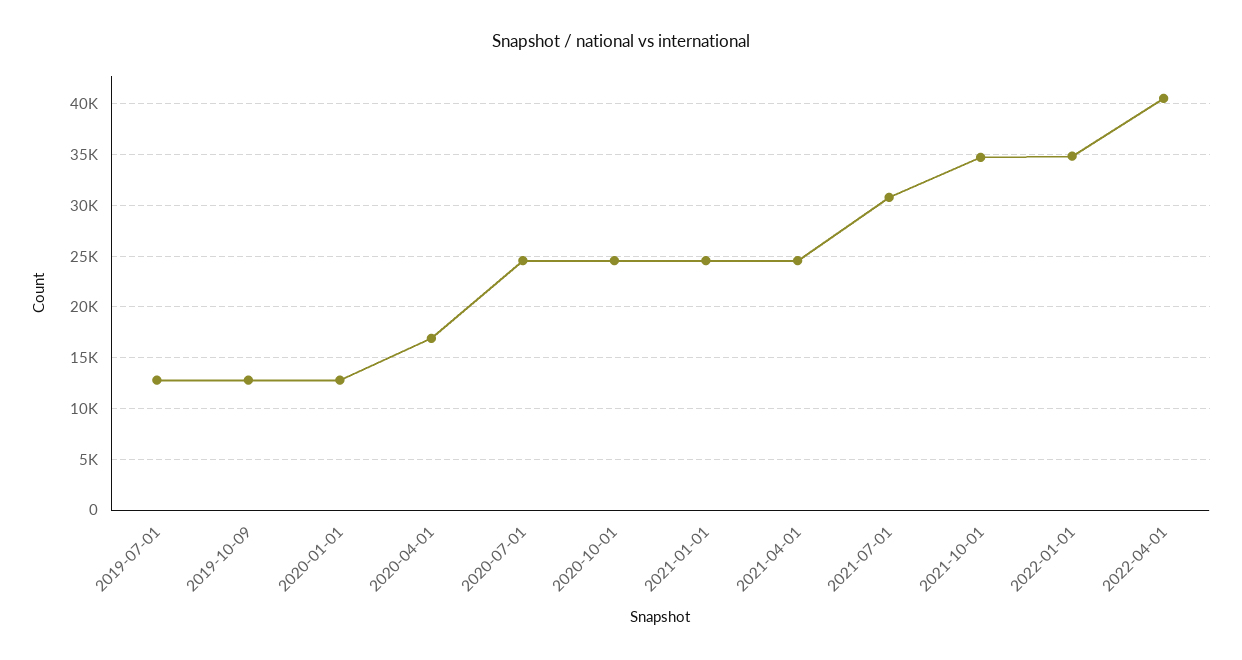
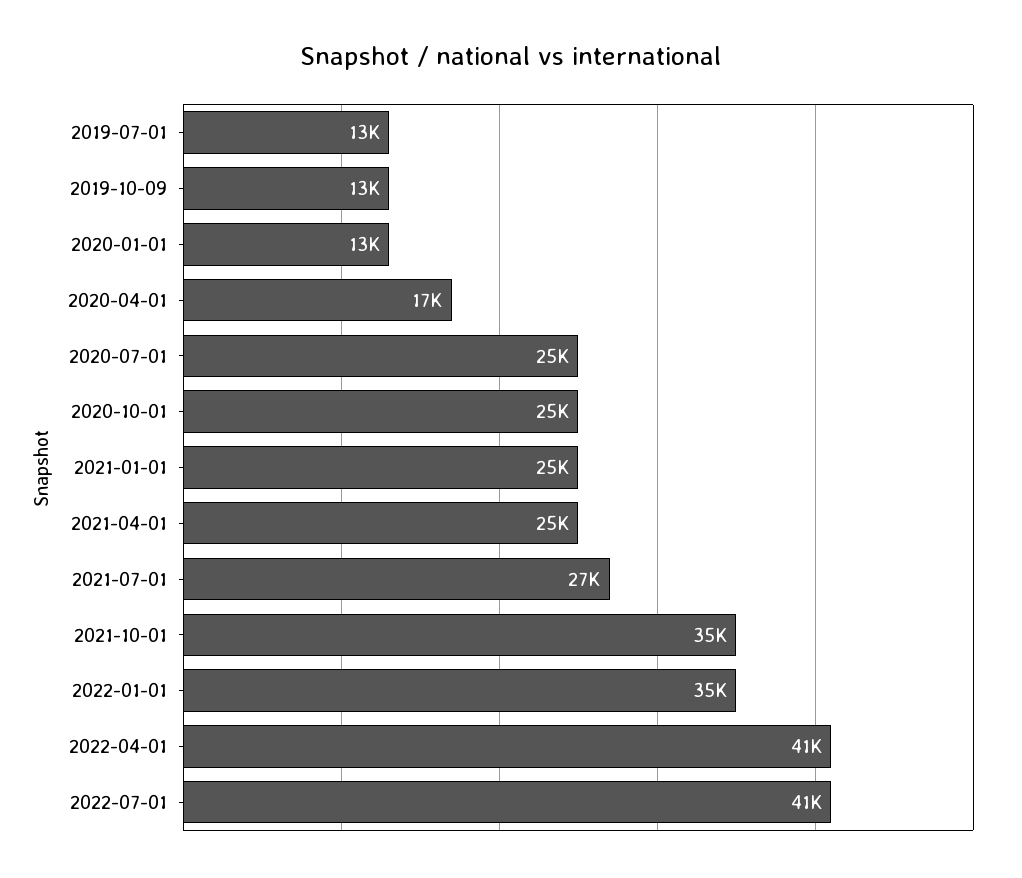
2021-07-01: 31000 -> 27000
2022-07-01: none -> 41000

